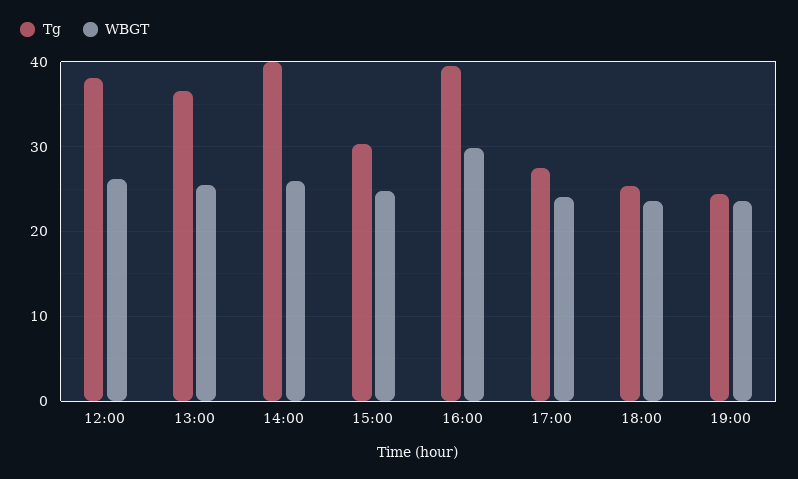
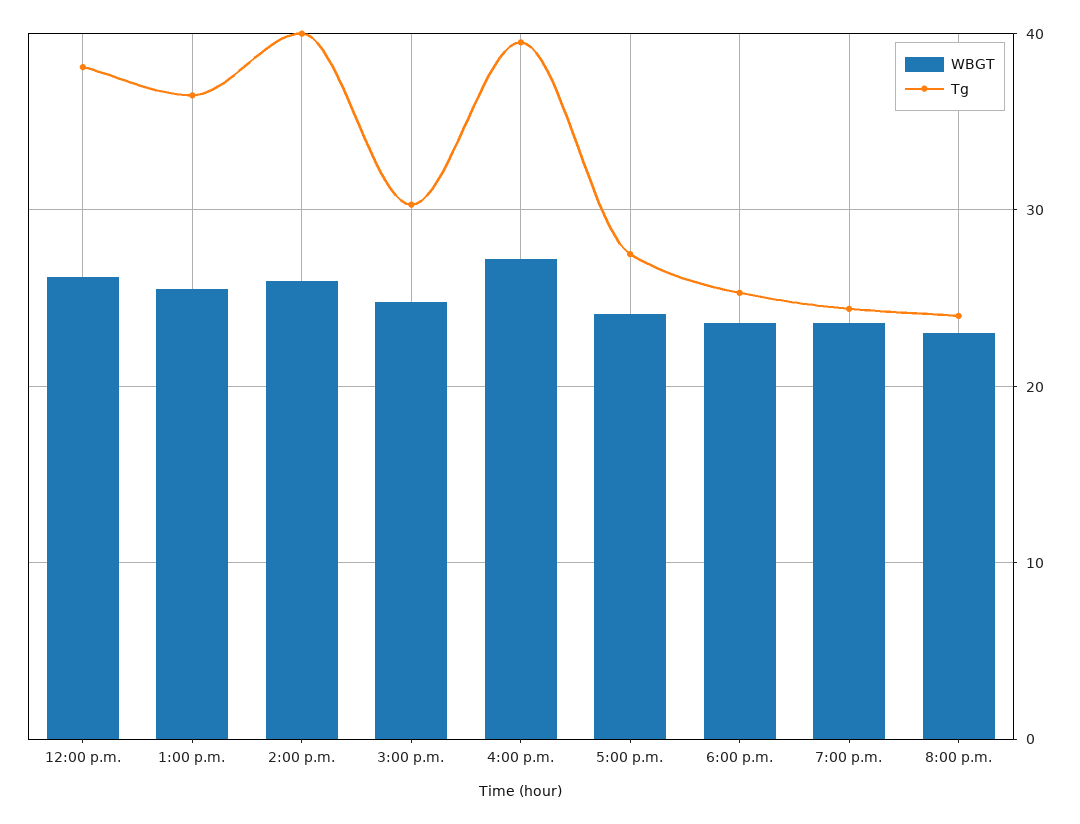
WBGT, 16:00: 30 -> 27
WBGT, 8:00 p.m.: none -> 23
Tg, 8:00 p.m.: none -> 24

